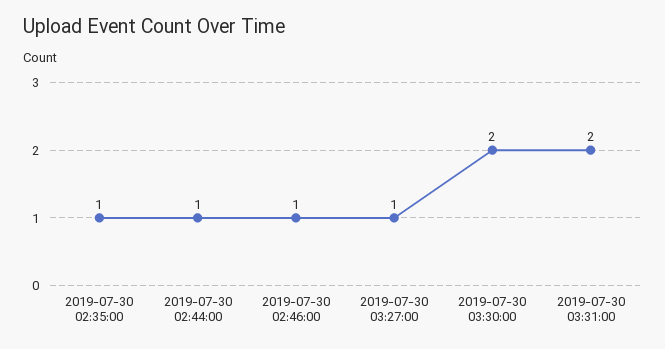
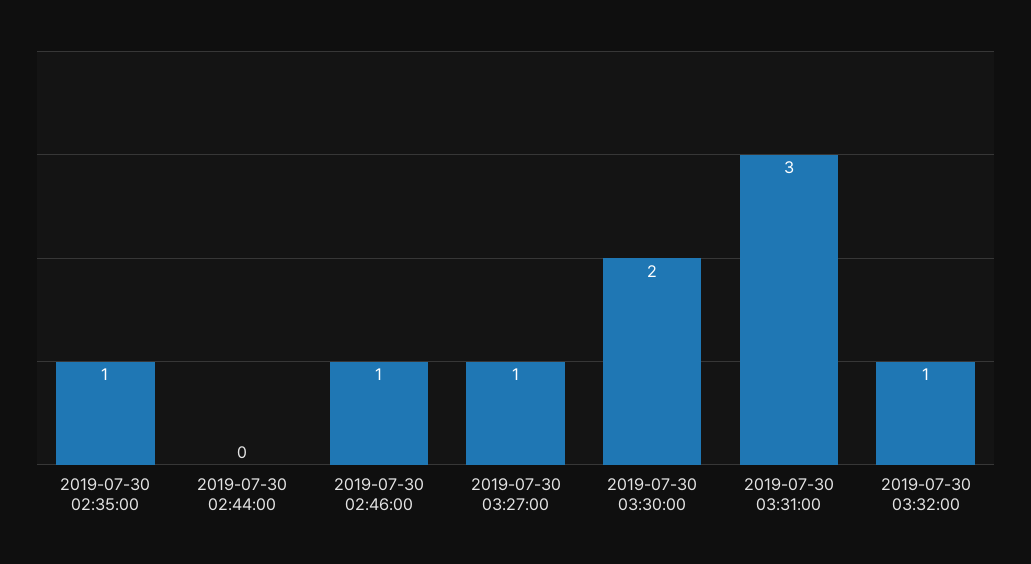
2019-07-30 02:44:00: 1 -> 0
2019-07-30 03:31:00: 2 -> 3
2019-07-30 03:32:00: none -> 1

